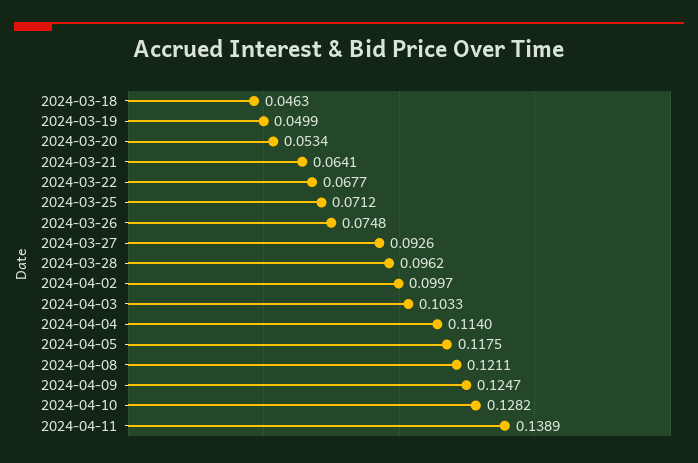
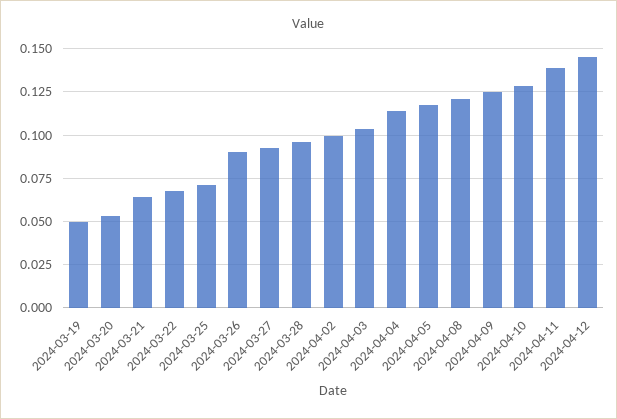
2024-03-18: 0.0463 -> none
2024-03-26: 0.0748 -> 0.09
2024-04-12: none -> 0.145

